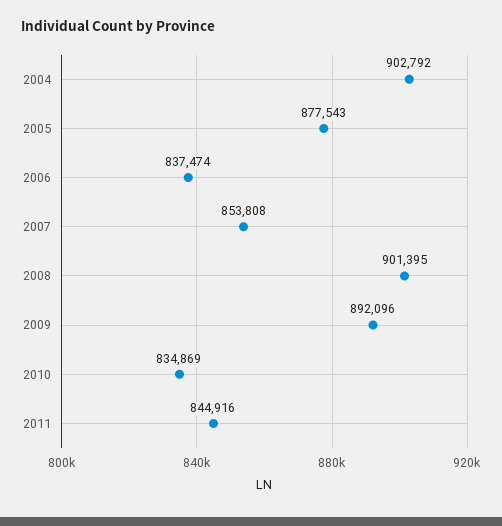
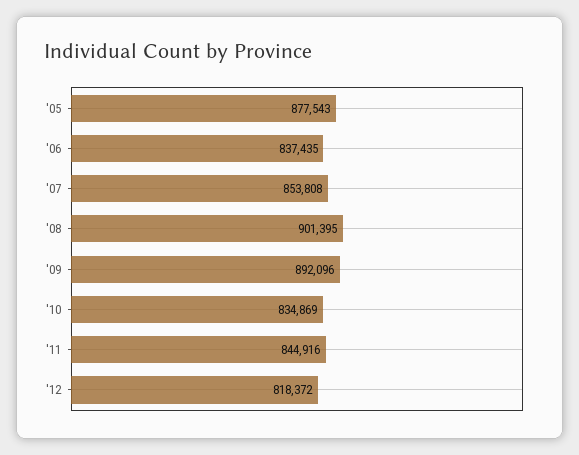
2004: 902792 -> none
2006: 837474 -> 837435
'12: none -> 818372

